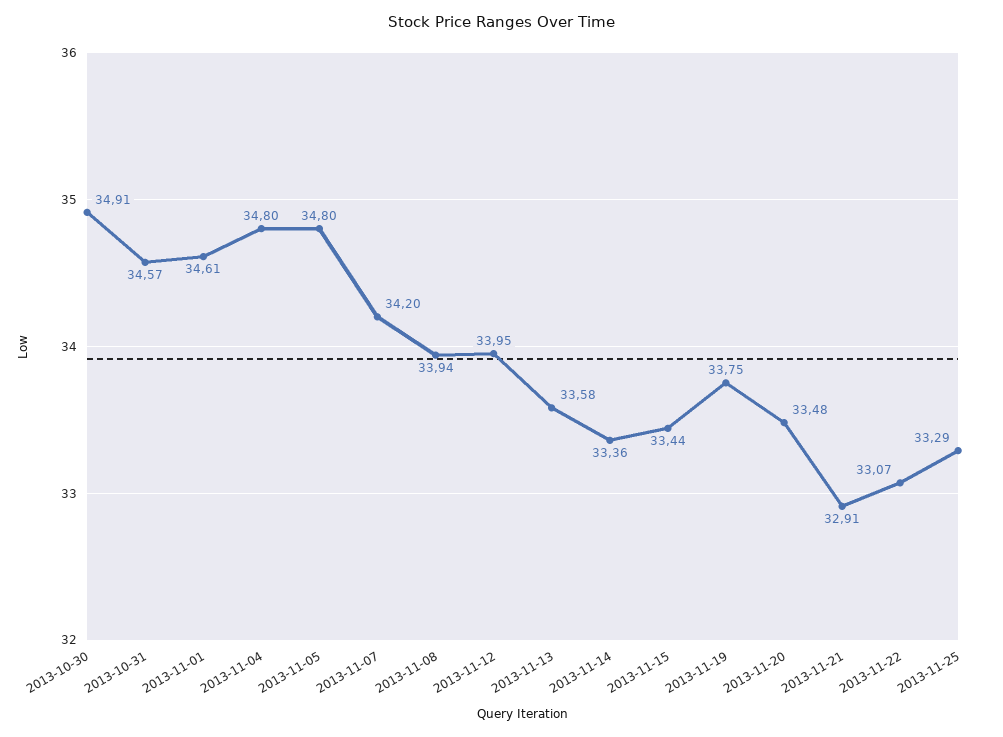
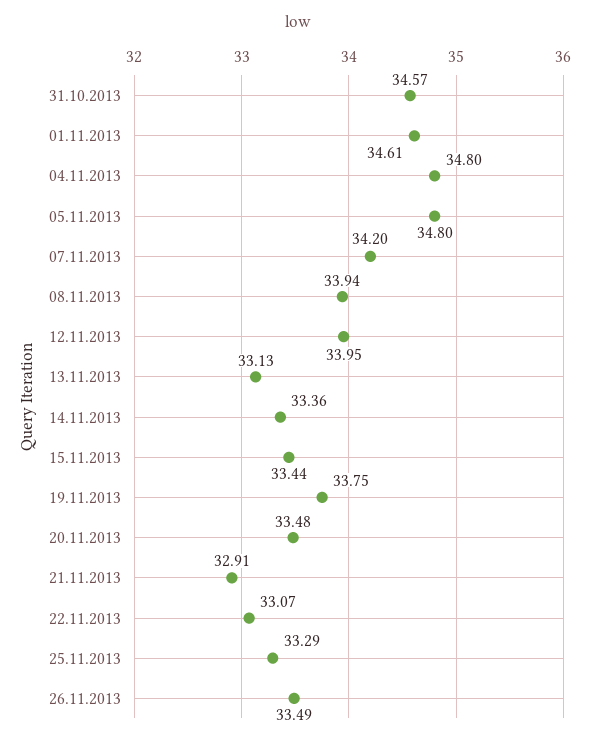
2013-10-30: 34.91 -> none
2013-11-13: 33.58 -> 33.13
26.11.2013: none -> 33.49

